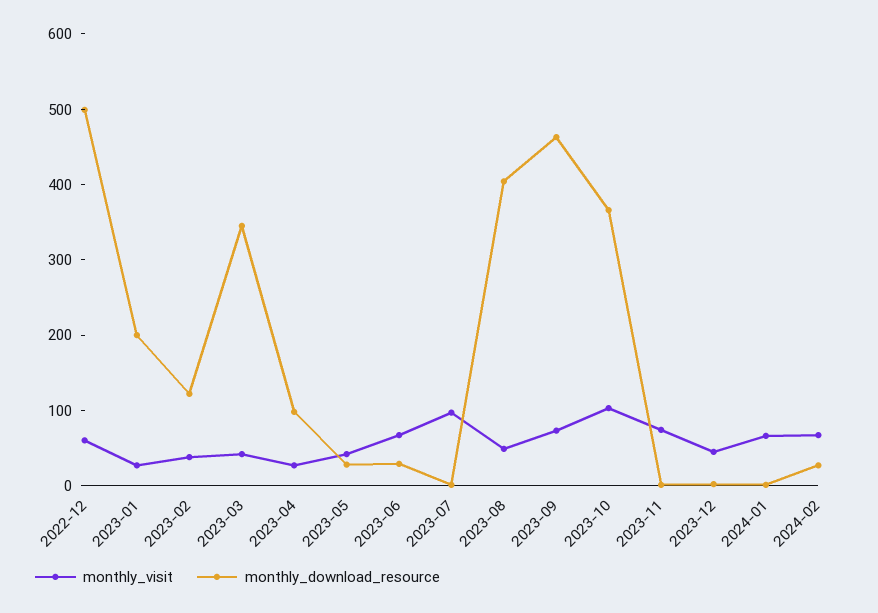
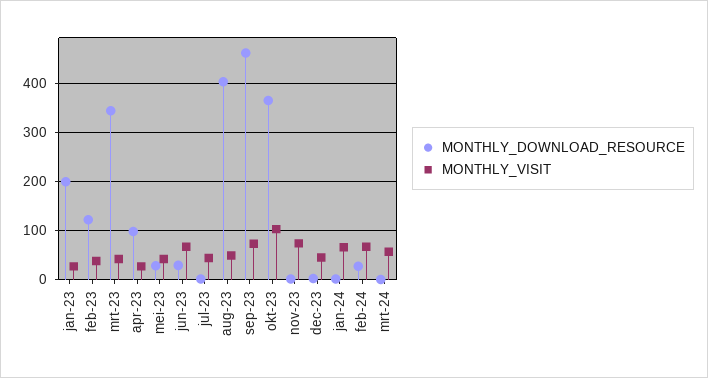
monthly_visit, 2022-12: 60 -> none
monthly_download_resource, 2022-12: 500 -> none
monthly_visit, 2023-07: 100 -> 40
monthly_download_resource, mrt-24: none -> 0
monthly_visit, mrt-24: none -> 60

